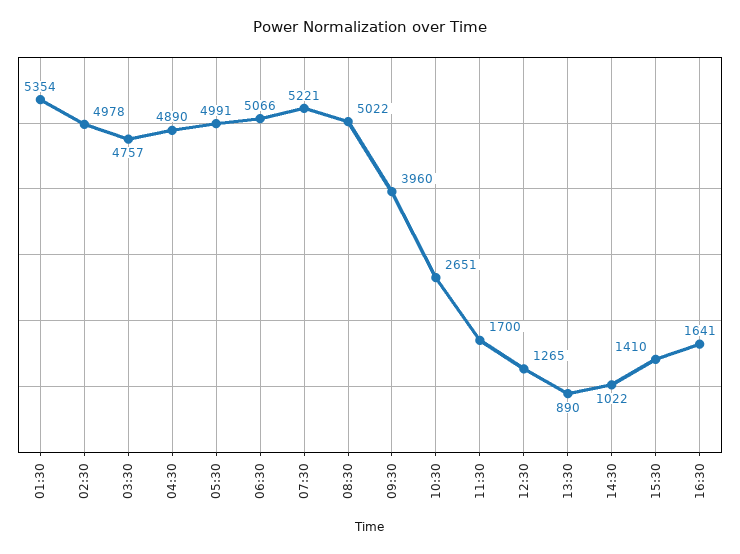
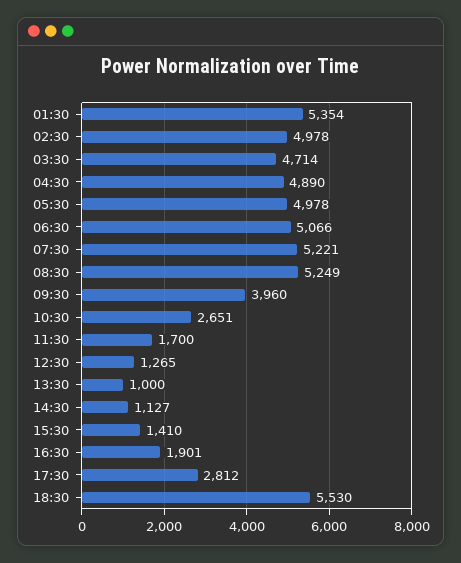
03:30: 4757 -> 4714
05:30: 4991 -> 4978
08:30: 5022 -> 5249
13:30: 890 -> 1000
14:30: 1022 -> 1127
16:30: 1641 -> 1901
17:30: none -> 2812
18:30: none -> 5530

